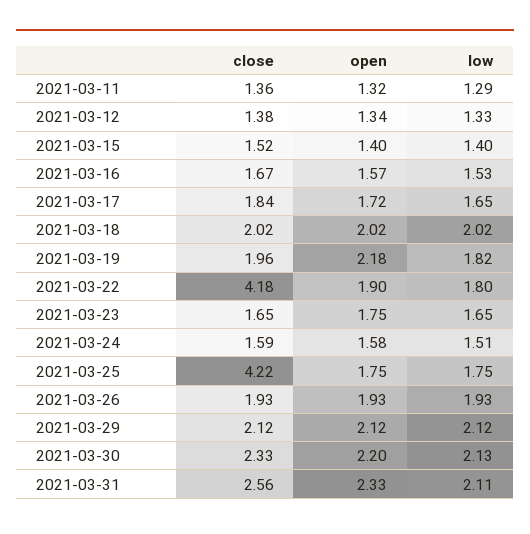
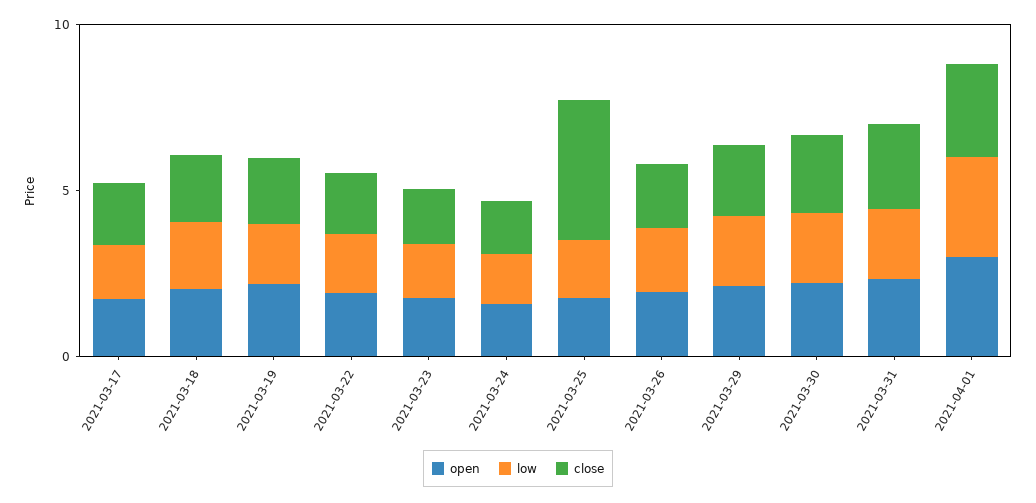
close, 2021-03-11: 1.36 -> none
open, 2021-03-11: 1.32 -> none
low, 2021-03-11: 1.29 -> none
close, 2021-03-12: 1.38 -> none
open, 2021-03-12: 1.34 -> none
low, 2021-03-12: 1.33 -> none
close, 2021-03-15: 1.52 -> none
open, 2021-03-15: 1.4 -> none
low, 2021-03-15: 1.4 -> none
close, 2021-03-16: 1.67 -> none
open, 2021-03-16: 1.57 -> none
low, 2021-03-16: 1.53 -> none
close, 2021-03-22: 4.18 -> 2
open, 2021-04-01: none -> 3
low, 2021-04-01: none -> 3
close, 2021-04-01: none -> 3

